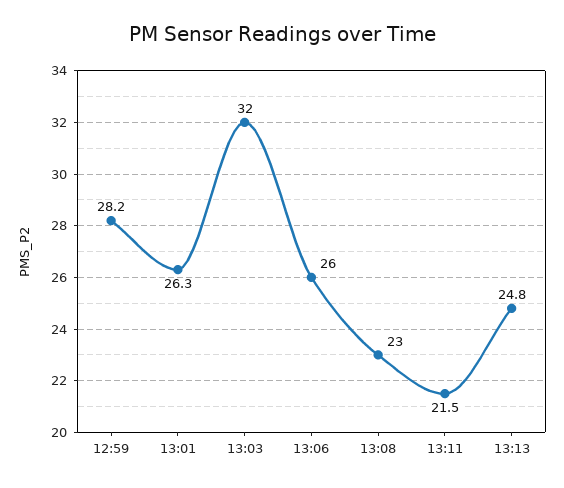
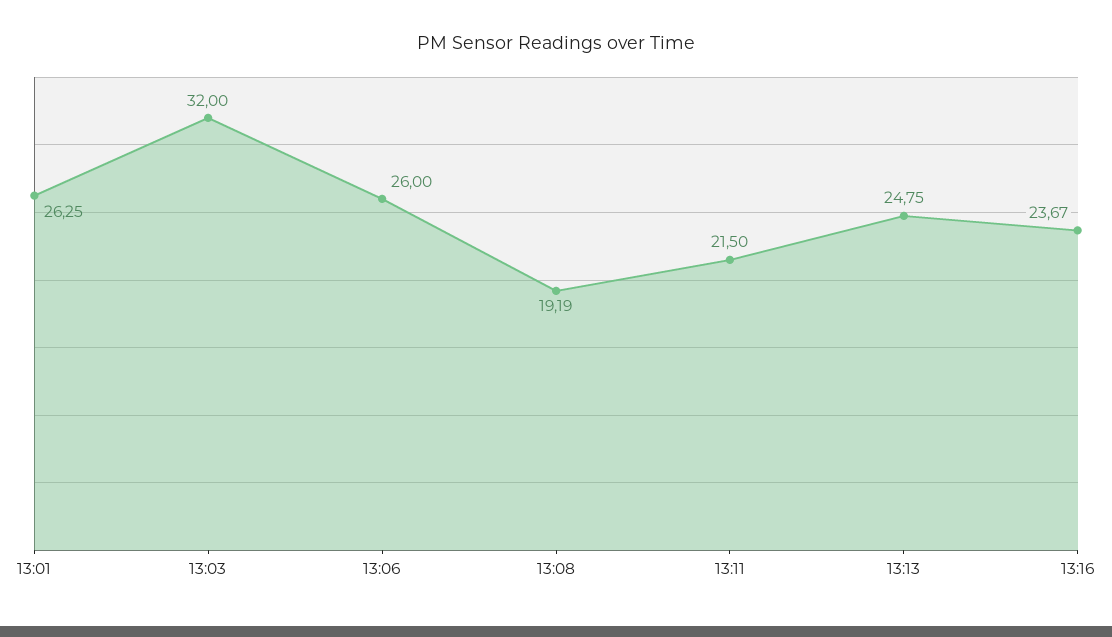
12:59: 28.2 -> none
13:08: 23 -> 19.19
13:16: none -> 23.67

